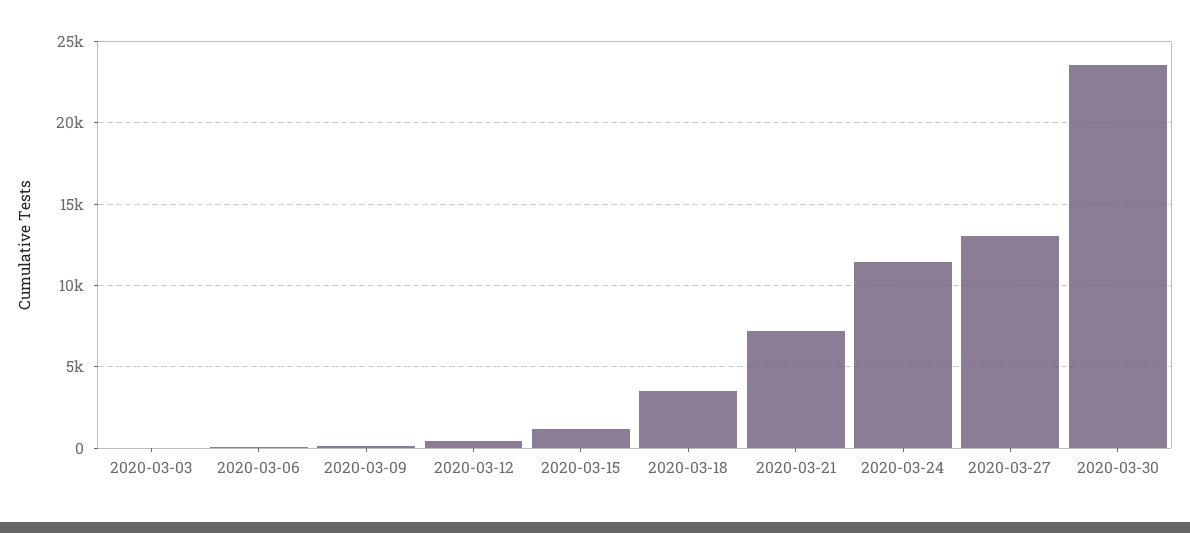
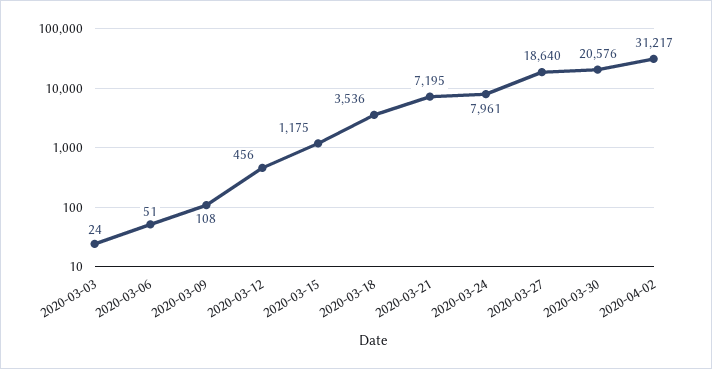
2020-03-24: 11500 -> 7961
2020-03-27: 13000 -> 18640
2020-03-30: 23500 -> 20576
2020-04-02: none -> 31217

